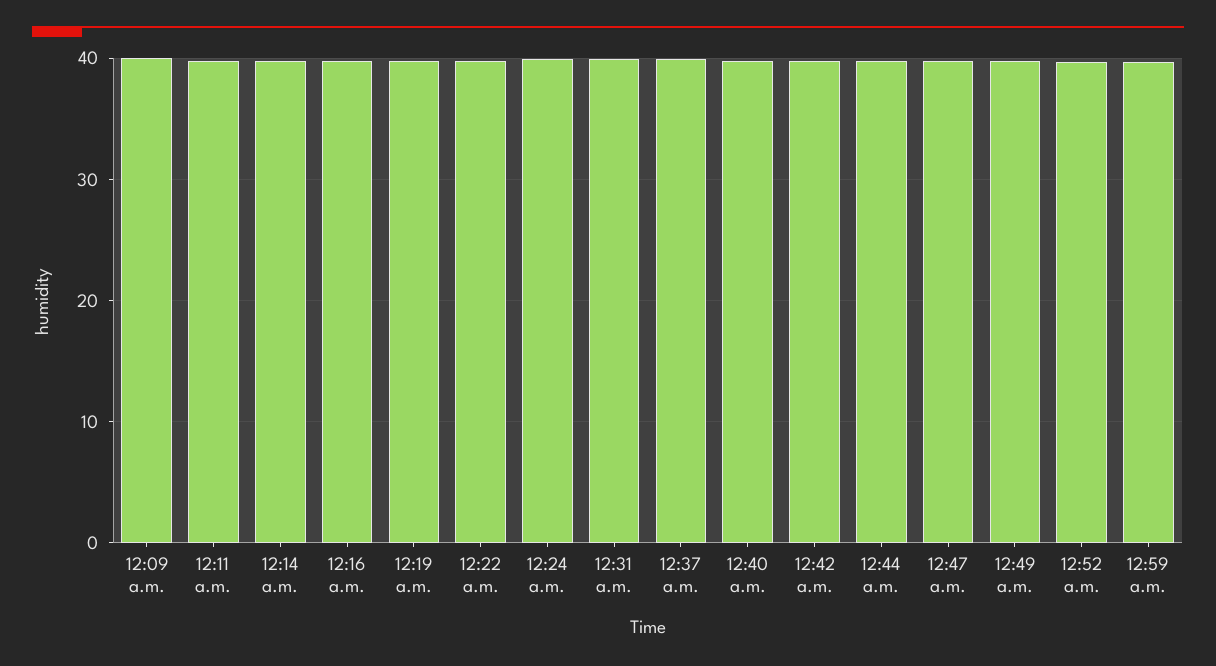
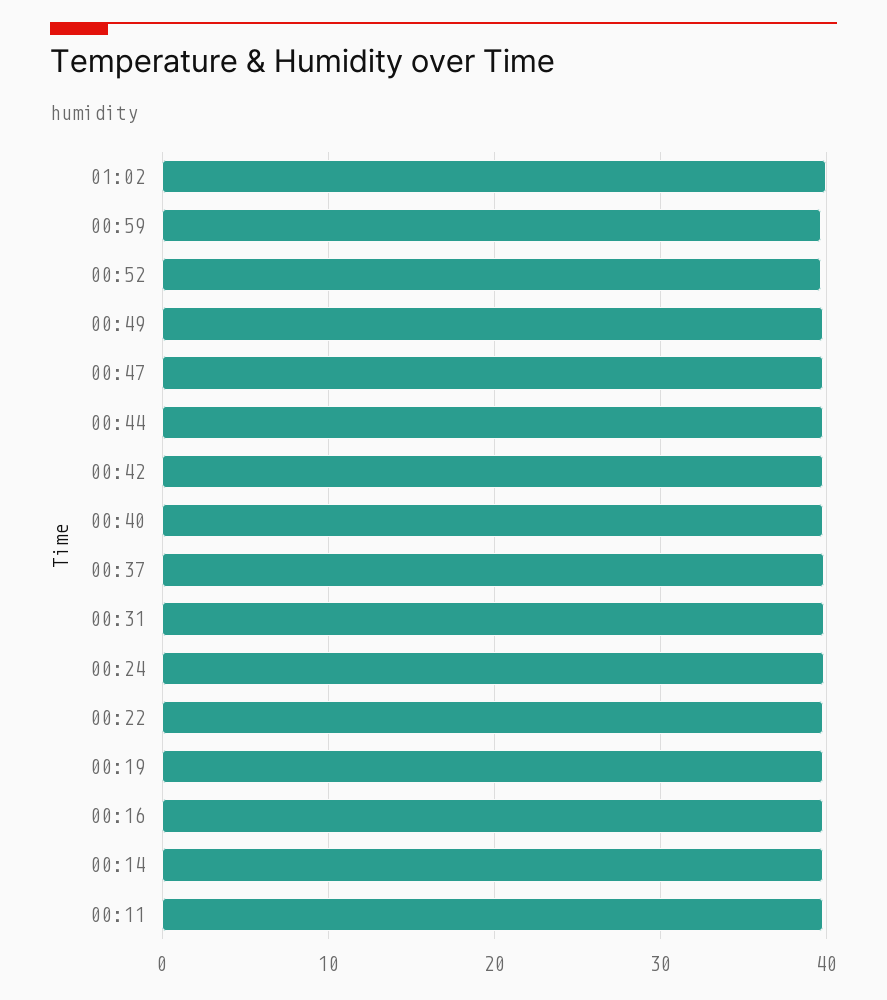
12:09 a.m.: 40 -> none
01:02: none -> 40

